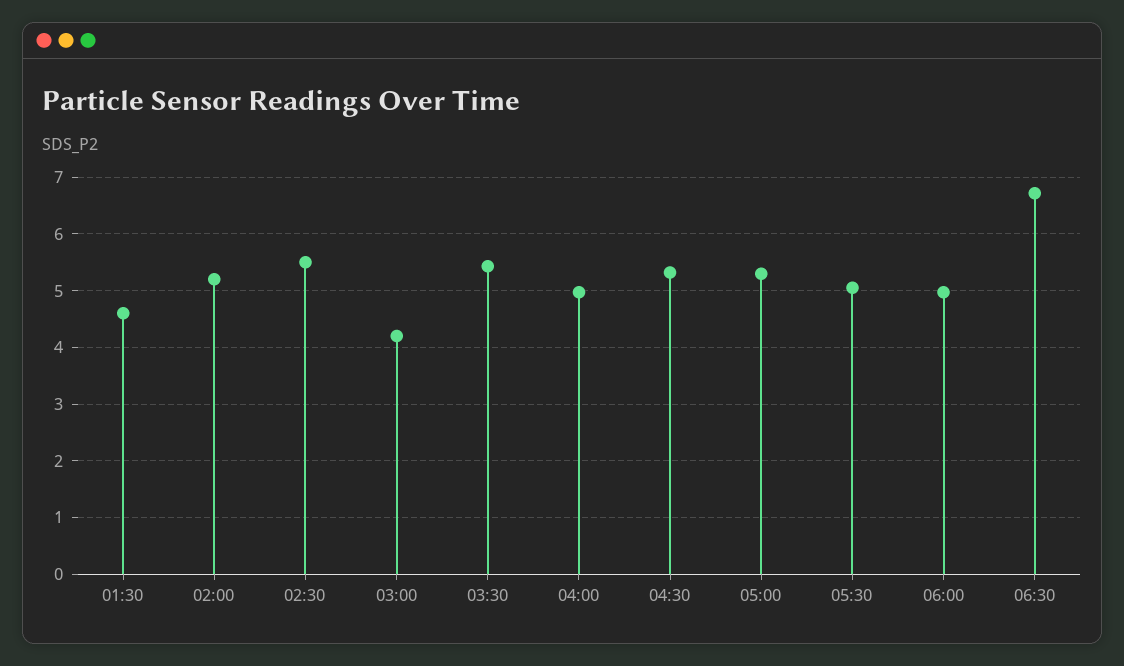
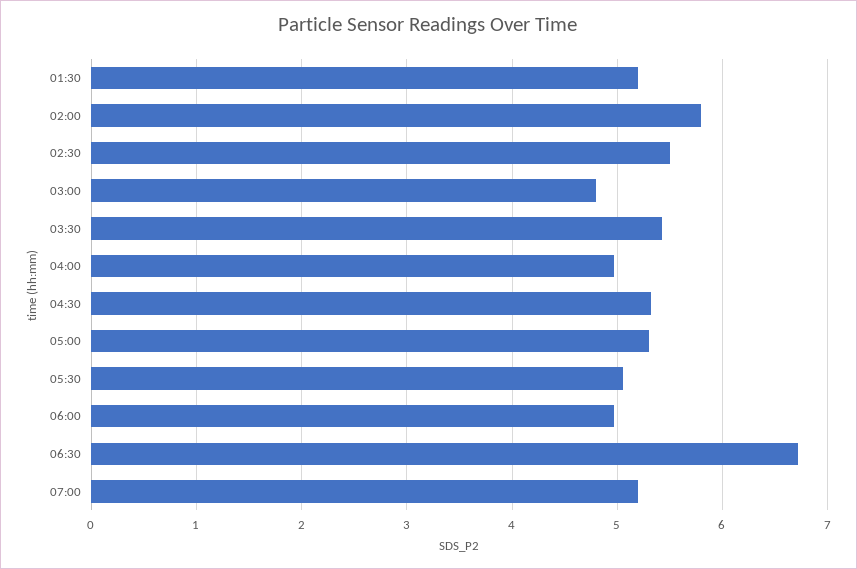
01:30: 4.6 -> 5.2
02:00: 5.2 -> 5.8
03:00: 4.2 -> 4.8
07:00: none -> 5.2

